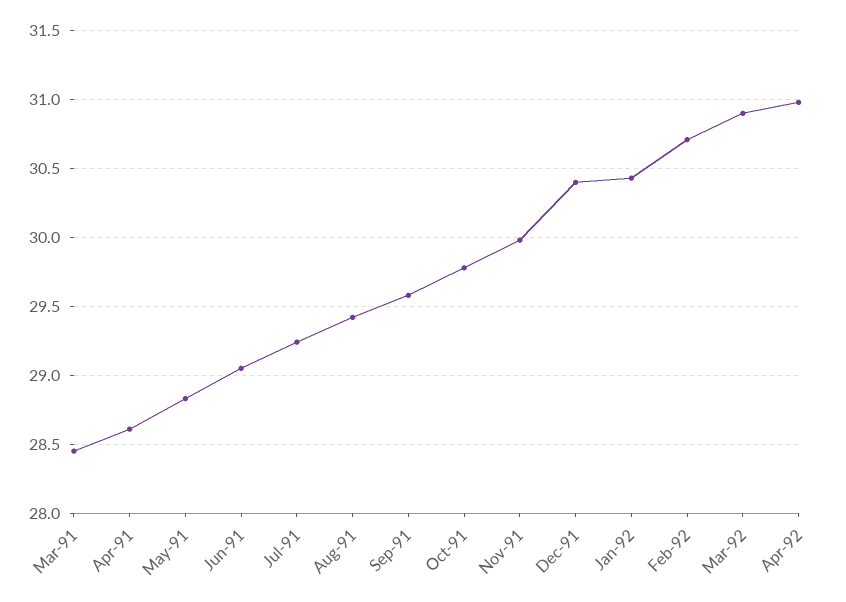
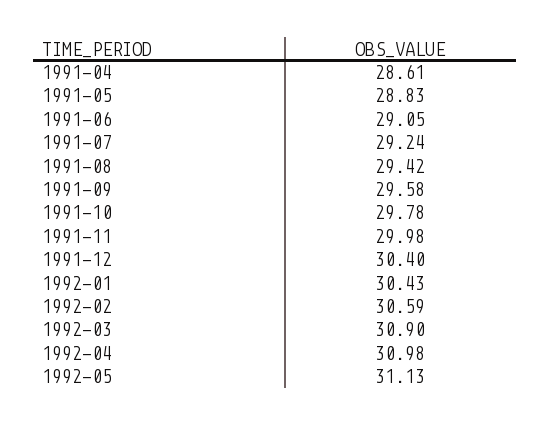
Mar-91: 28.45 -> none
Feb-92: 30.7 -> 30.59
1992-05: none -> 31.13

